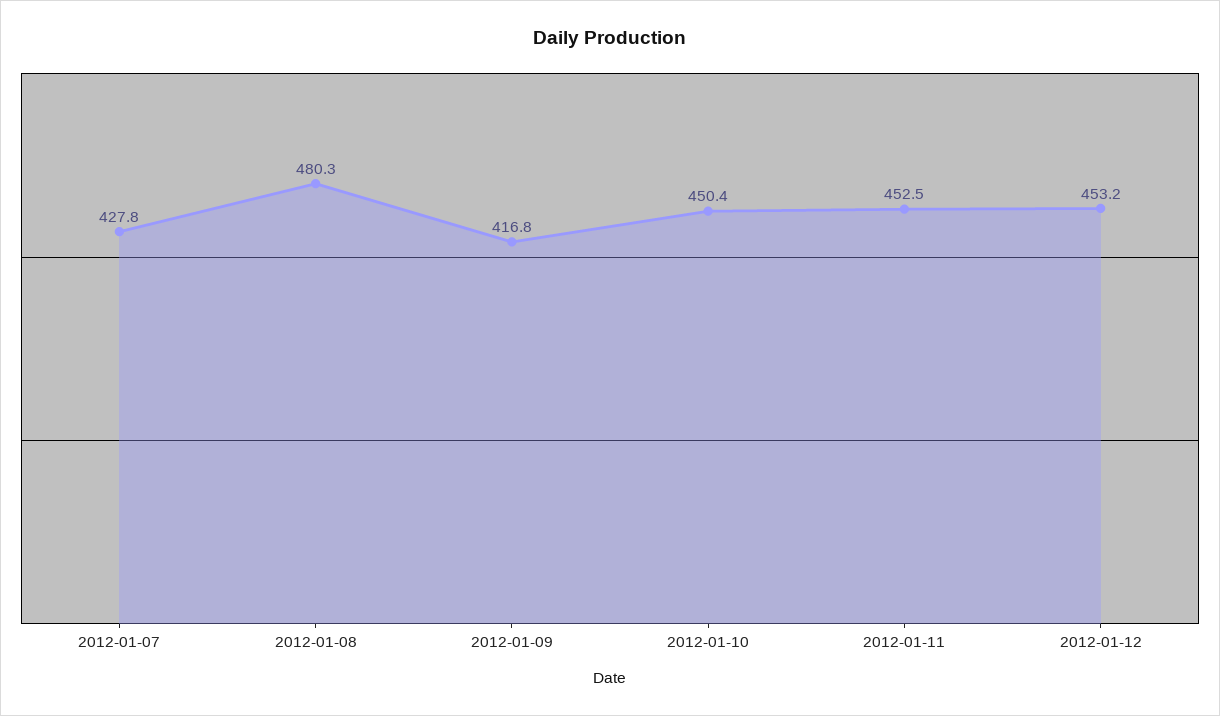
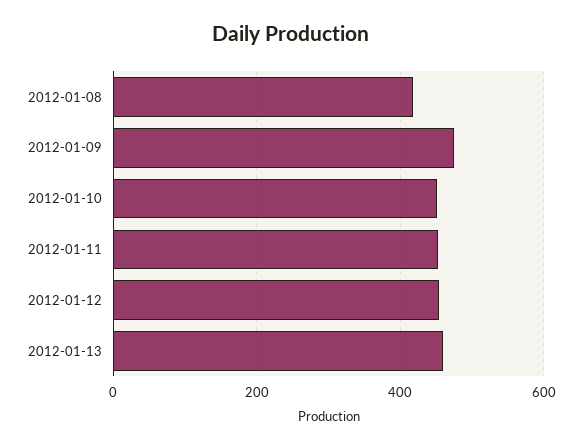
2012-01-07: 427.8 -> none
2012-01-08: 480.3 -> 420
2012-01-09: 416.8 -> 480
2012-01-13: none -> 460

